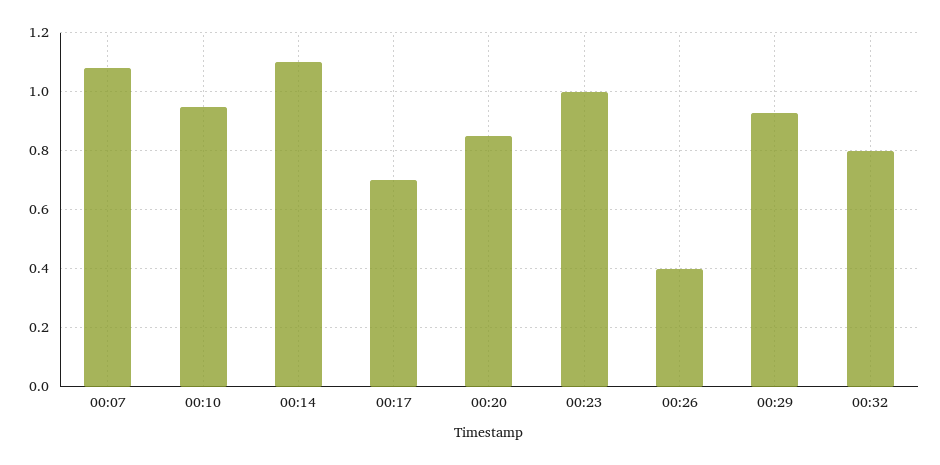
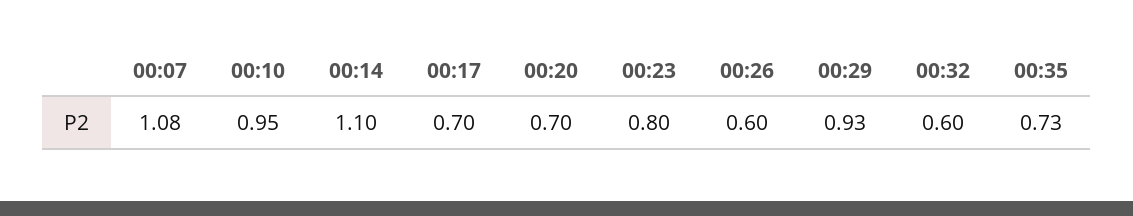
00:20: 0.85 -> 0.7
00:23: 1 -> 0.8
00:26: 0.4 -> 0.6
00:32: 0.8 -> 0.6
00:35: none -> 0.73

